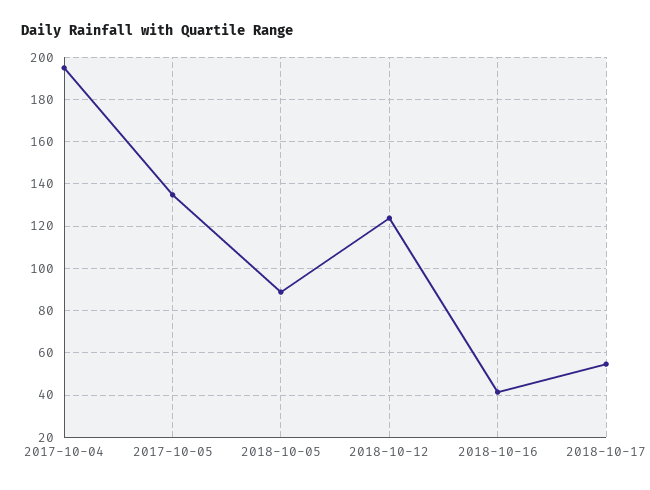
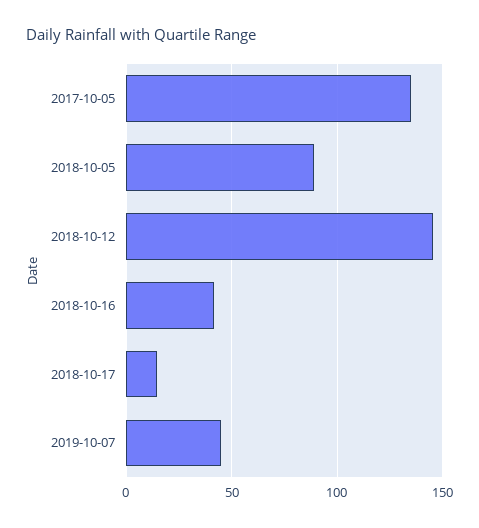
2017-10-04: 195 -> none
2018-10-12: 125 -> 145
2018-10-17: 55 -> 15
2019-10-07: none -> 45

